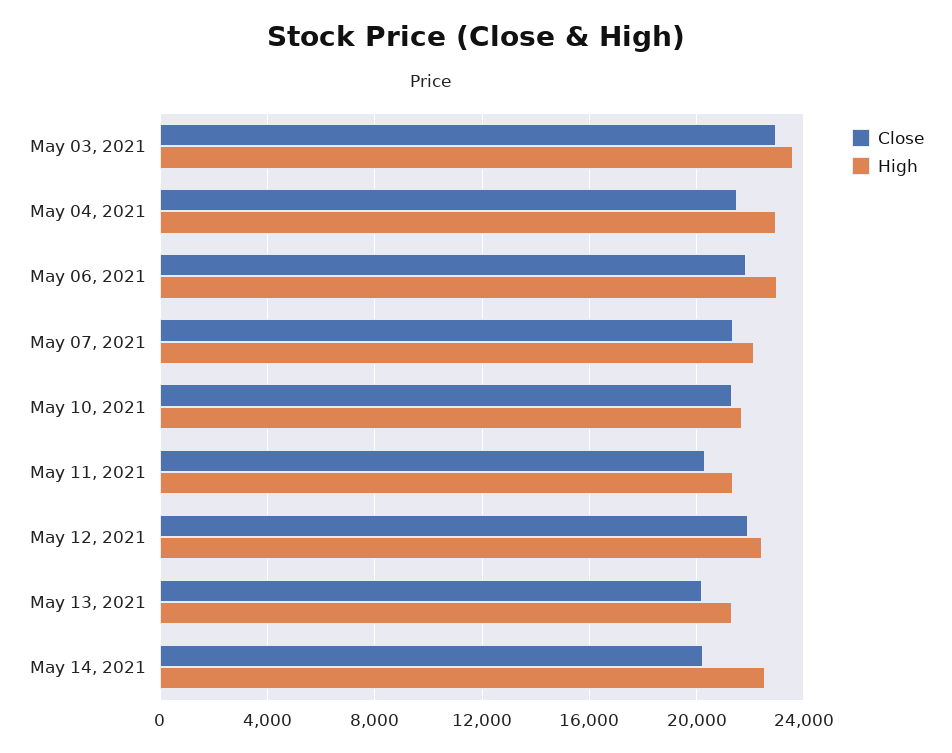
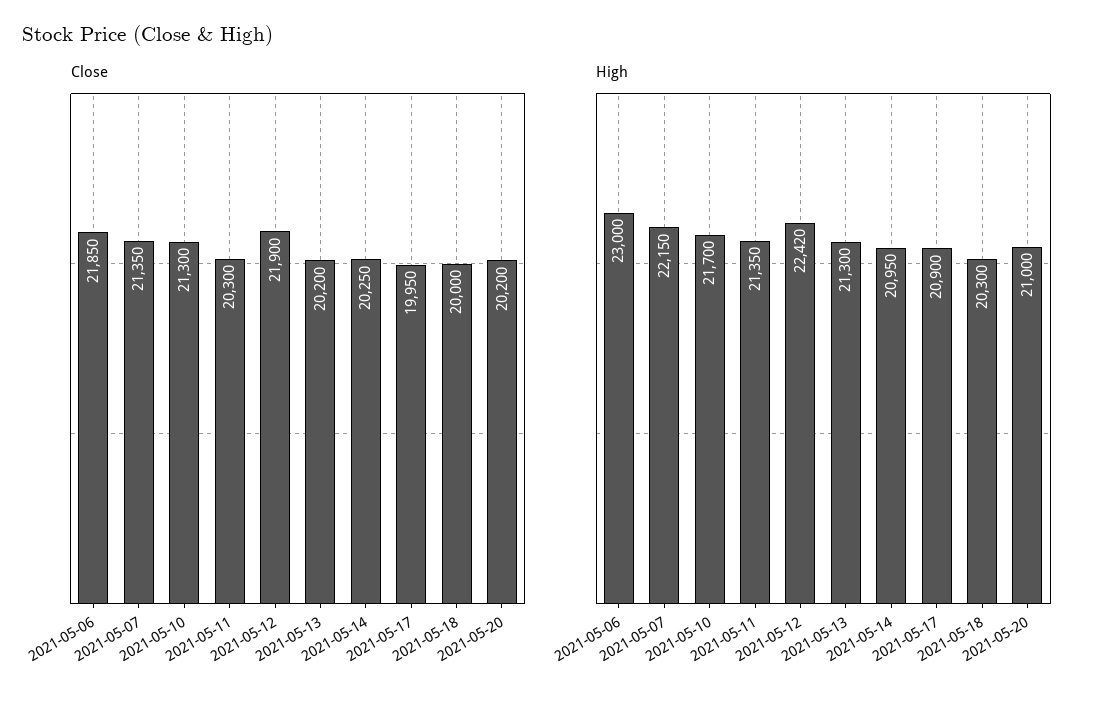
Close, May 03, 2021: 23000 -> none
High, May 03, 2021: 23500 -> none
Close, May 04, 2021: 21500 -> none
High, May 04, 2021: 23000 -> none
High, May 14, 2021: 22500 -> 20950
Close, 2021-05-17: none -> 19950
Close, 2021-05-18: none -> 20000
Close, 2021-05-20: none -> 20200
High, 2021-05-17: none -> 20900
High, 2021-05-18: none -> 20300
High, 2021-05-20: none -> 21000

